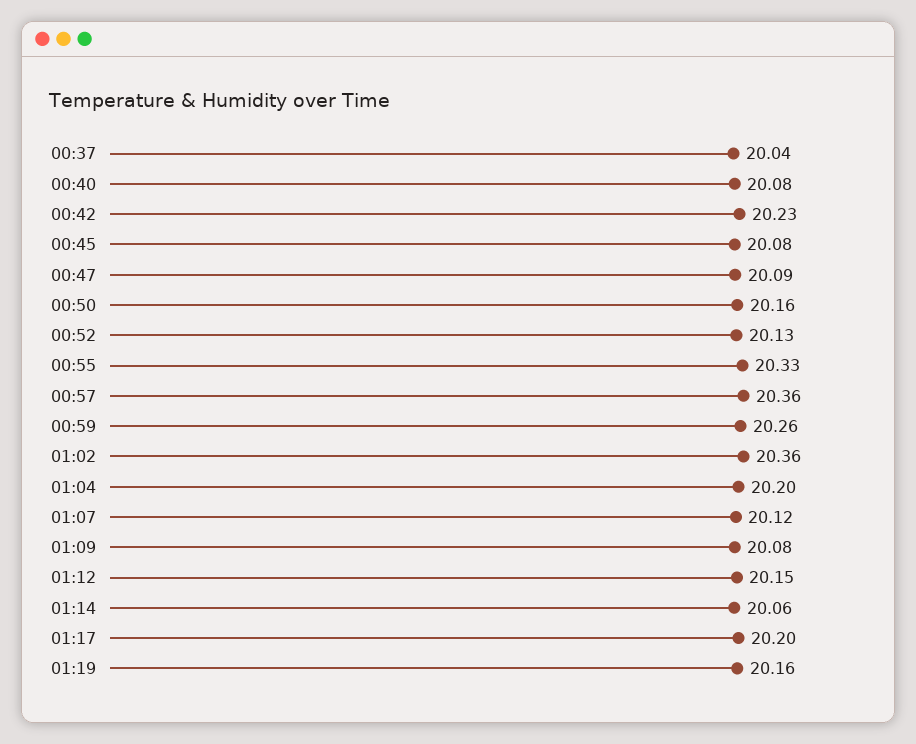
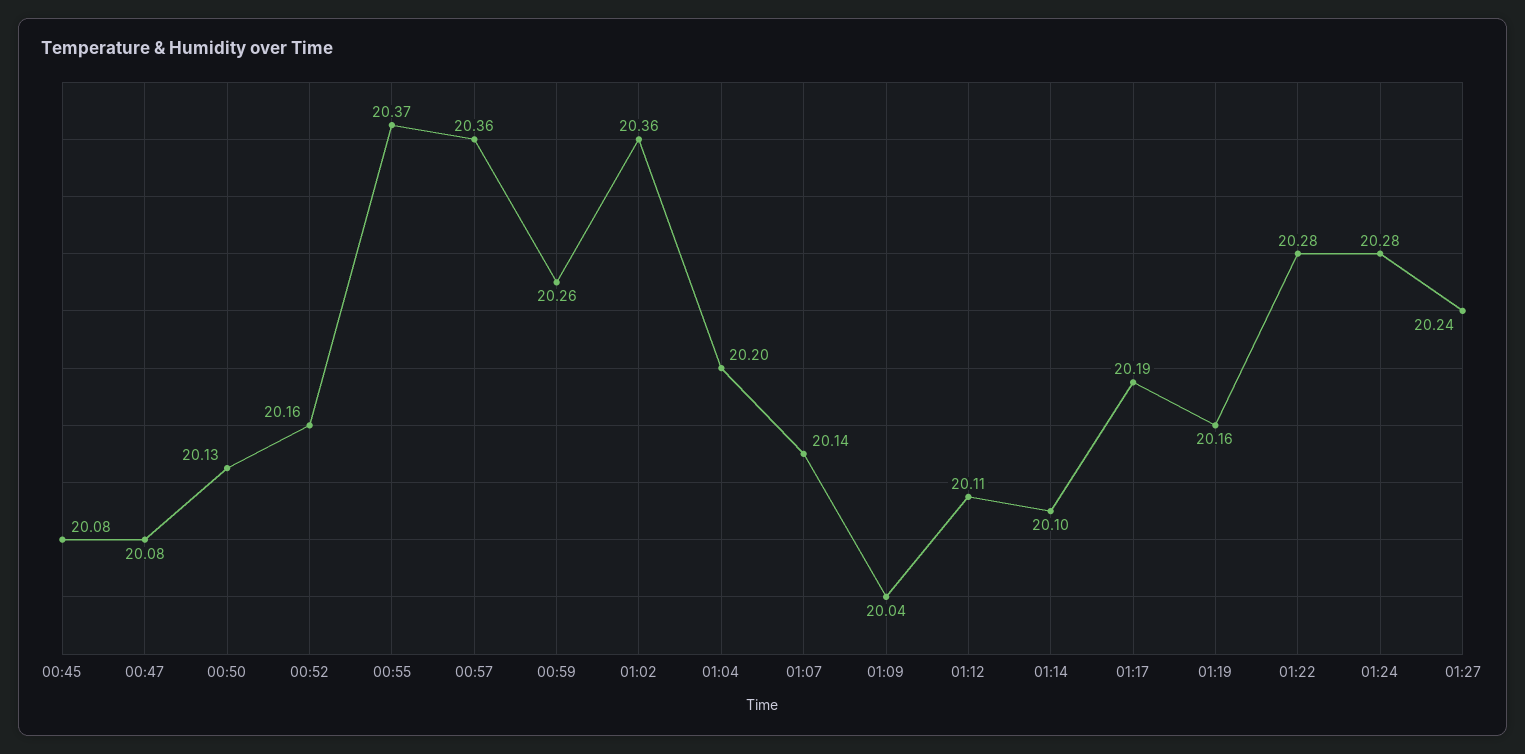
00:37: 20.04 -> none
00:40: 20.08 -> none
00:42: 20.23 -> none
00:47: 20.09 -> 20.08
00:50: 20.16 -> 20.13
00:52: 20.13 -> 20.16
00:55: 20.33 -> 20.37
01:07: 20.12 -> 20.14
01:09: 20.08 -> 20.04
01:12: 20.15 -> 20.11
01:14: 20.06 -> 20.1
01:17: 20.2 -> 20.19
01:22: none -> 20.28
01:24: none -> 20.28
01:27: none -> 20.24

